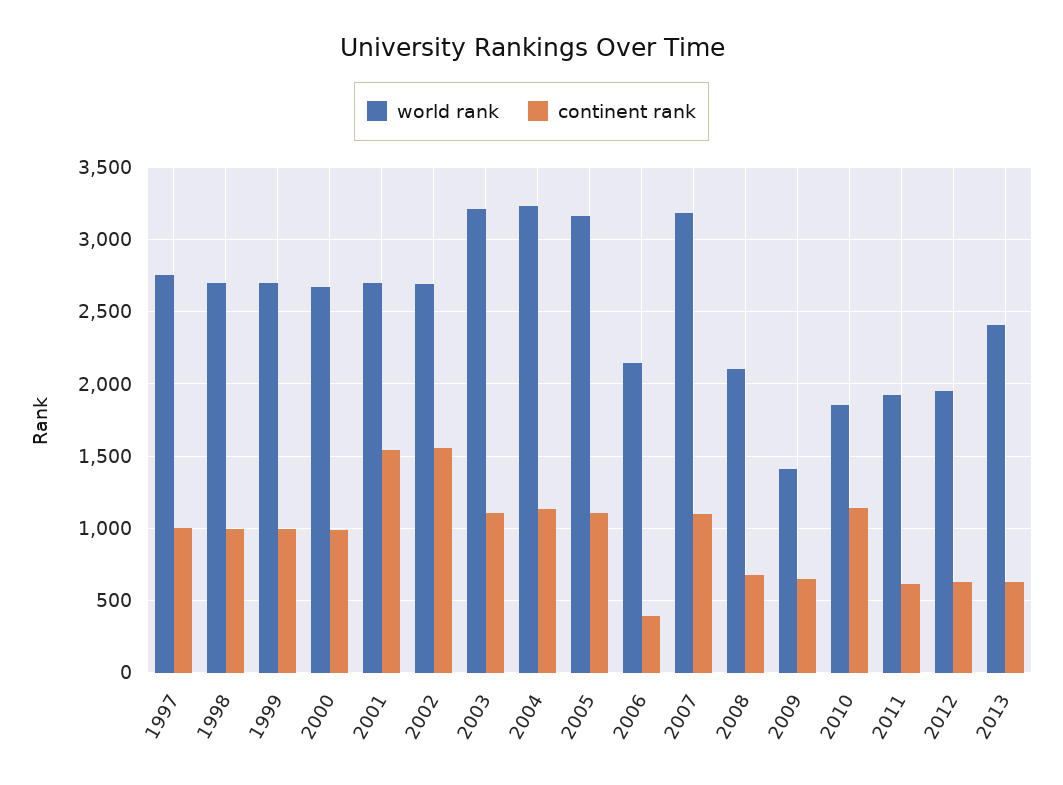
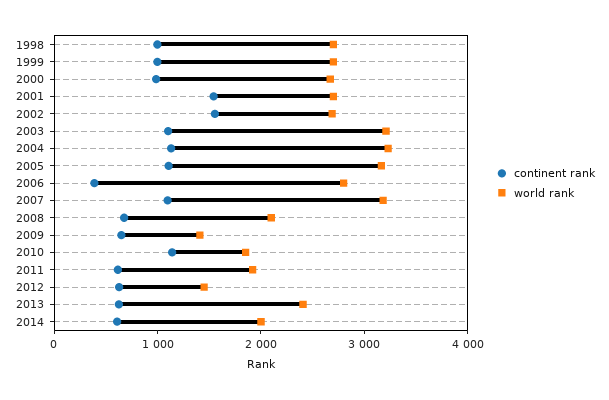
world rank, 1997: 2750 -> none
continent rank, 1997: 1000 -> none
world rank, 2006: 2150 -> 2800
world rank, 2012: 1950 -> 1400
continent rank, 2014: none -> 600
world rank, 2014: none -> 2000

